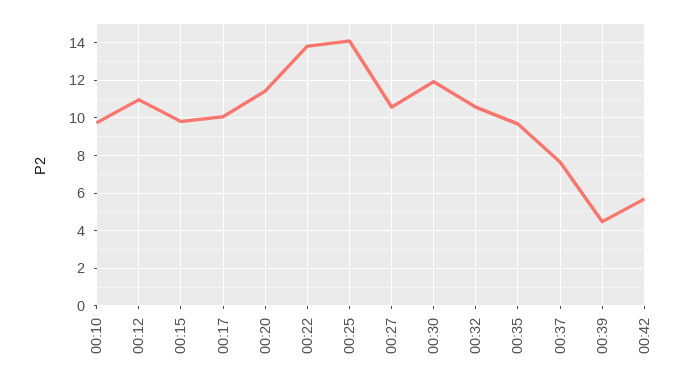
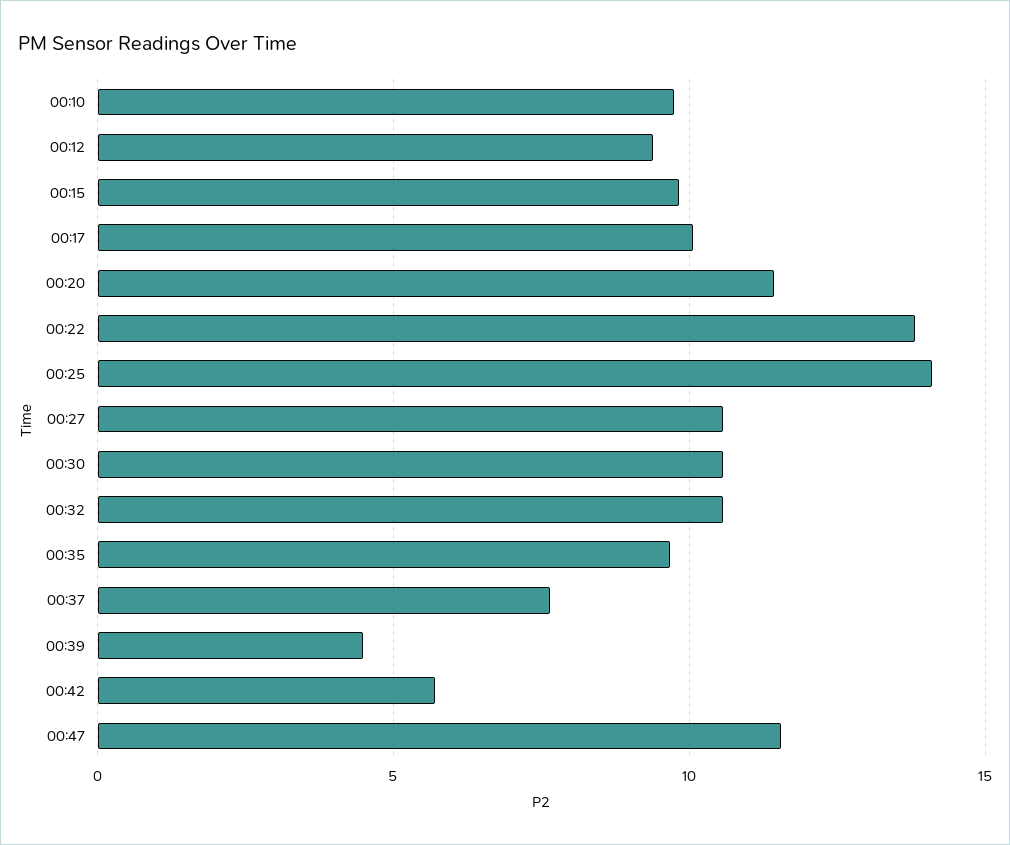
00:12: 11 -> 9.5
00:30: 12 -> 10.5
00:47: none -> 11.5

